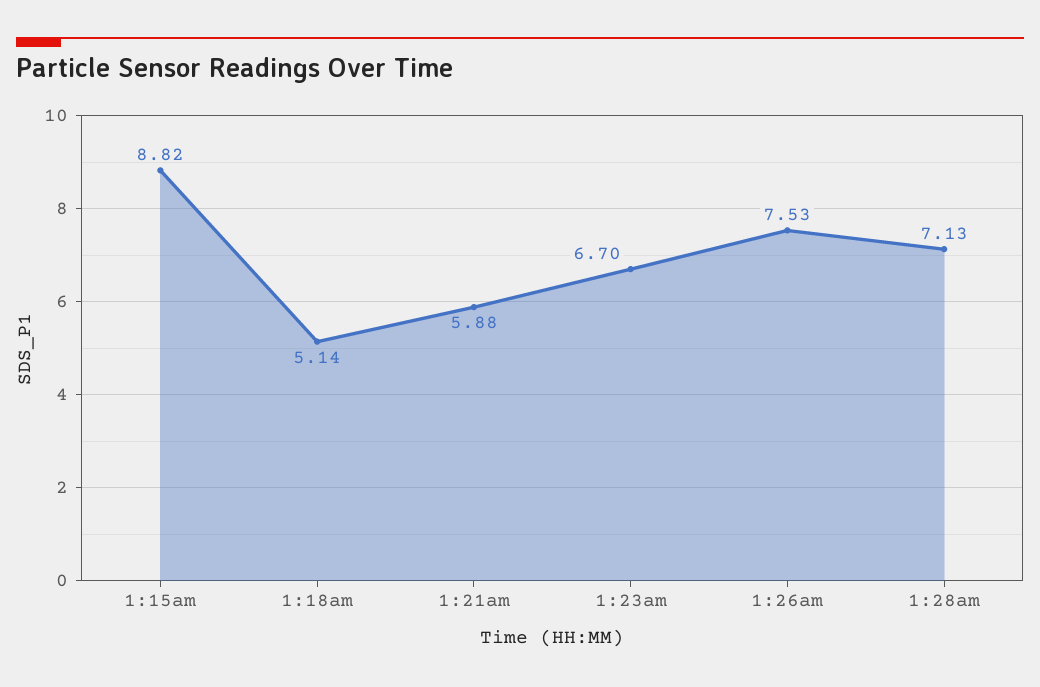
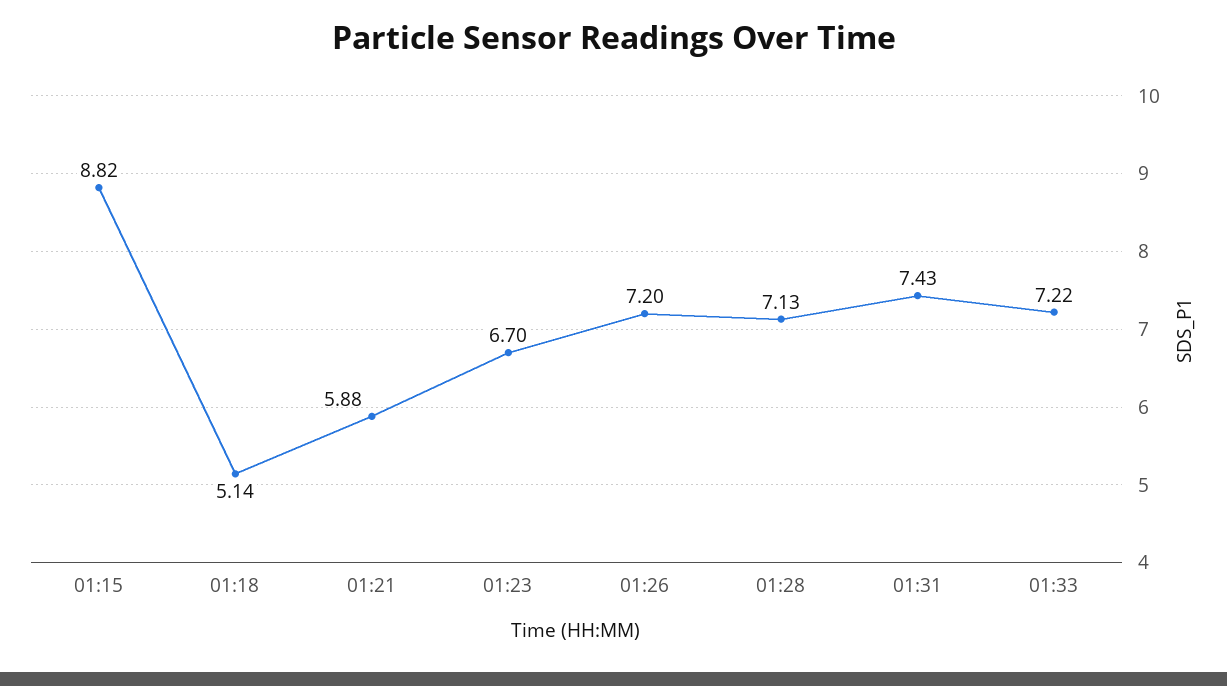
1:26am: 7.53 -> 7.2
01:31: none -> 7.43
01:33: none -> 7.22

